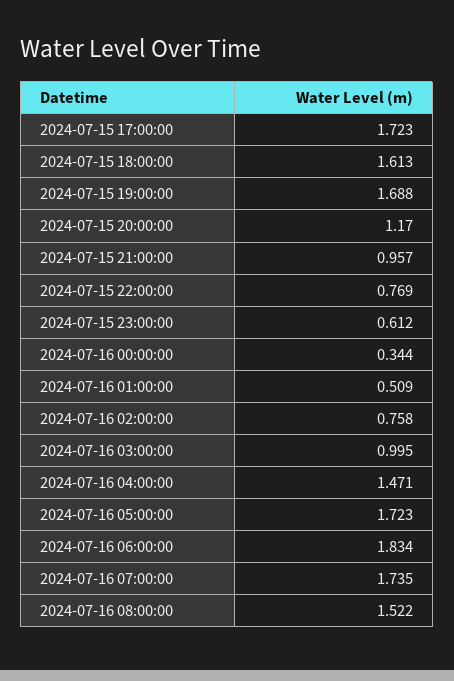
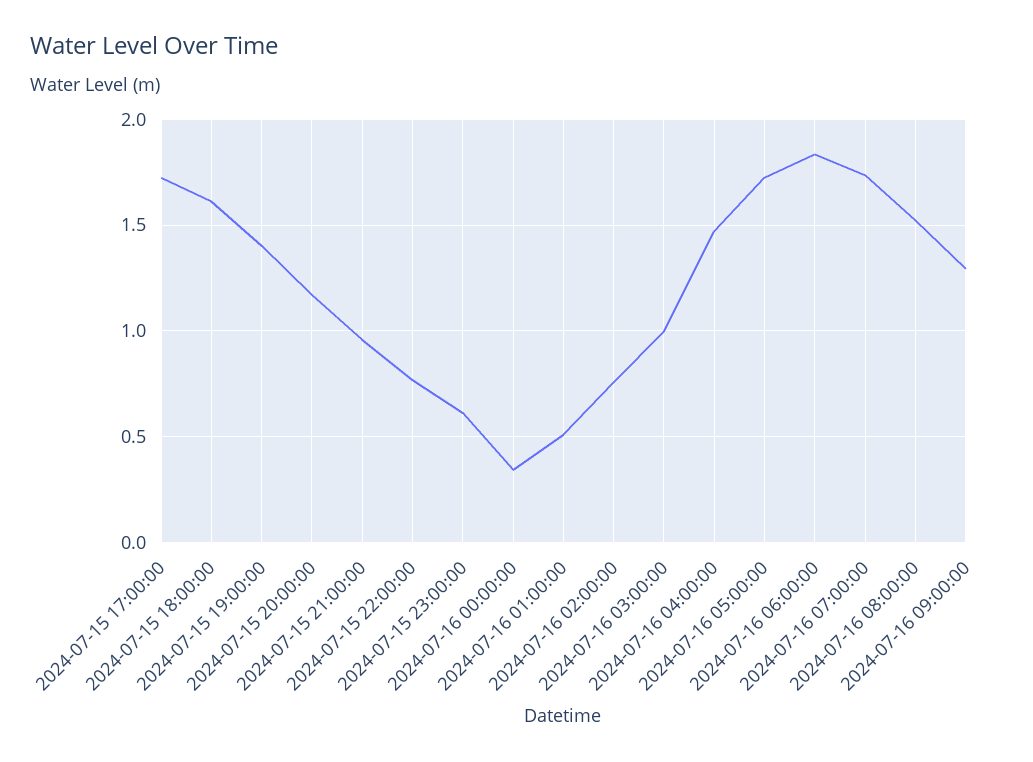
2024-07-15 19:00:00: 1.688 -> 1.4
2024-07-16 09:00:00: none -> 1.3

